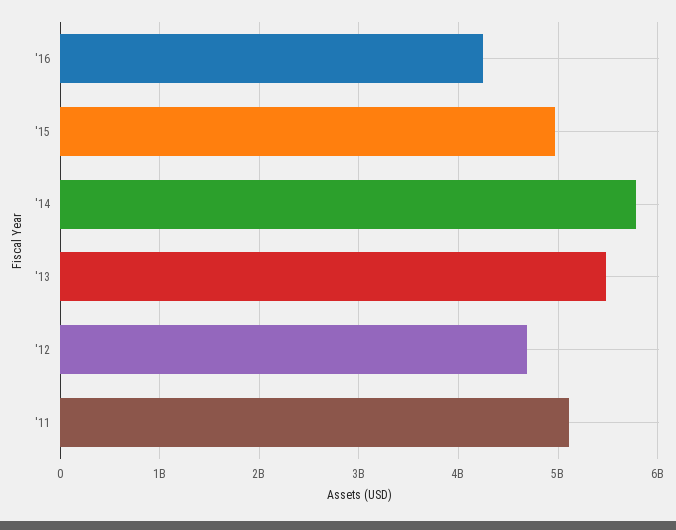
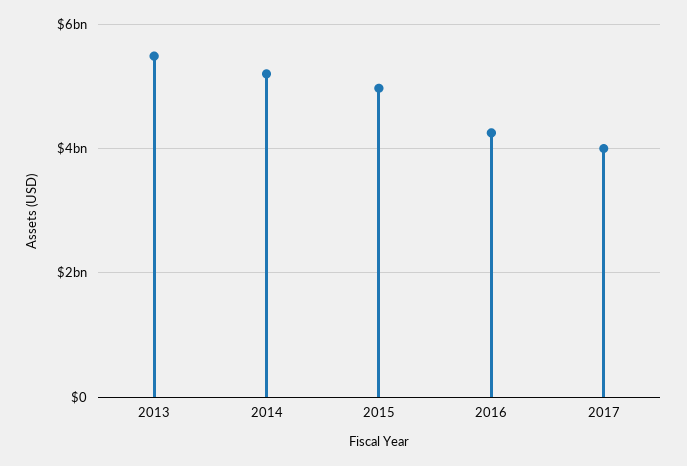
'14: 5800000000 -> 5200000000
'12: 4700000000 -> none
'11: 5100000000 -> none
2017: none -> 4000000000

